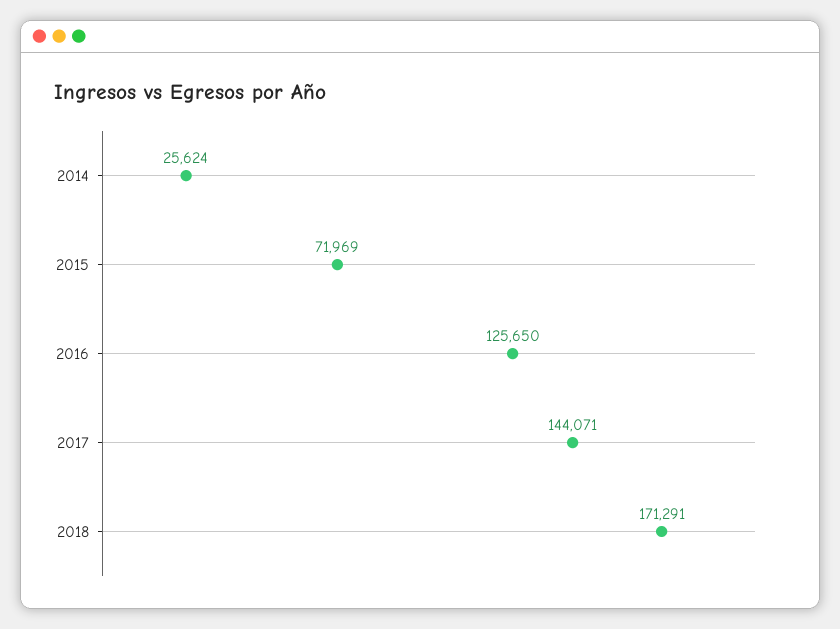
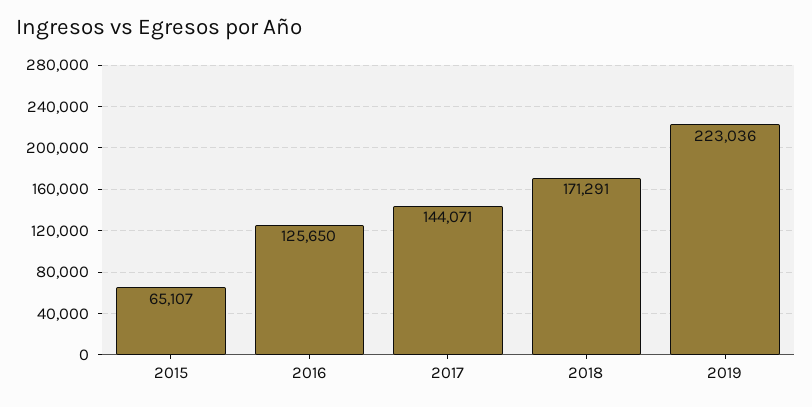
2014: 25624 -> none
2015: 71969 -> 65107
2019: none -> 223036

